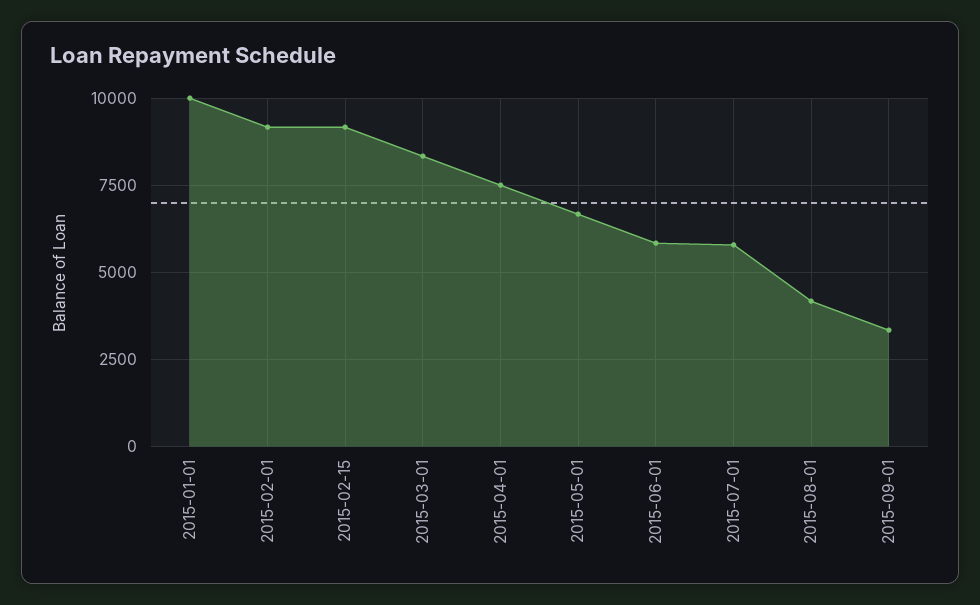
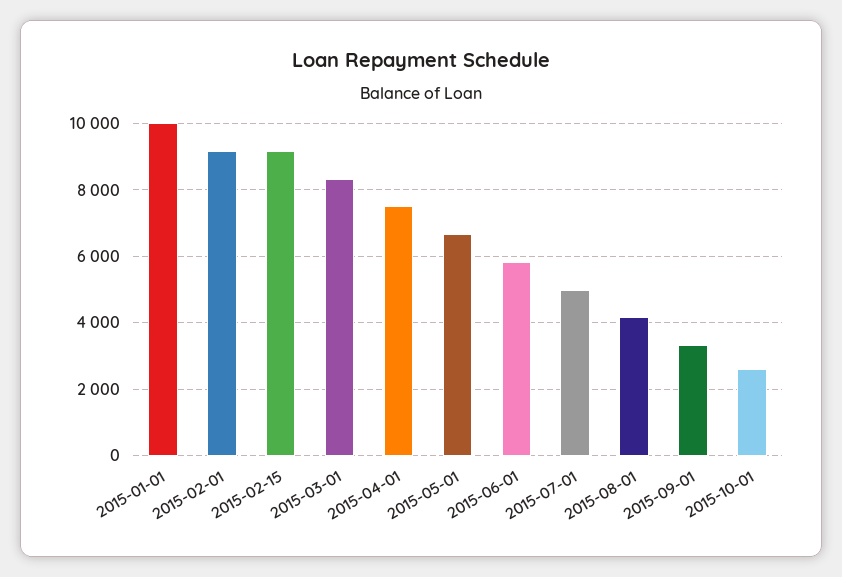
2015-07-01: 5750 -> 5000
2015-10-01: none -> 2600

